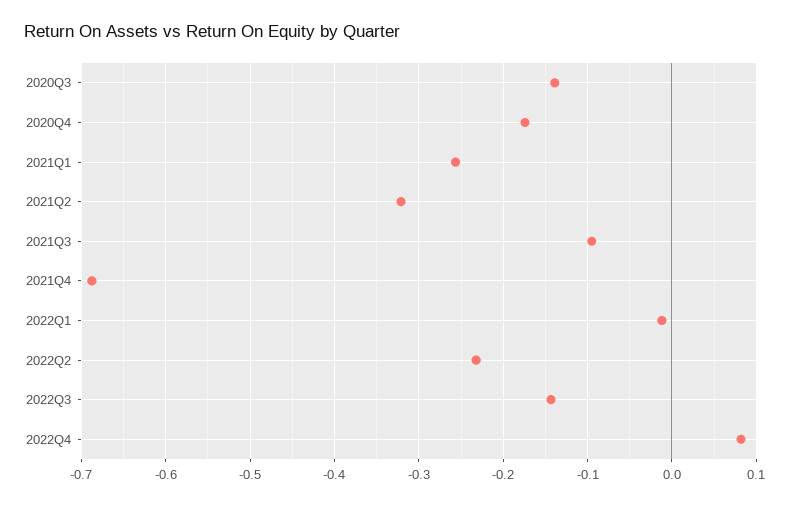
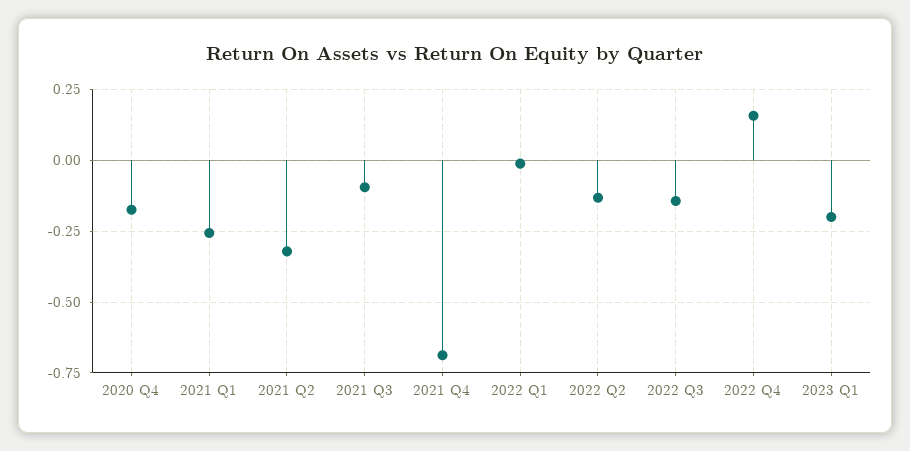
2020Q3: -0.14 -> none
2022Q2: -0.23 -> -0.125
2022Q4: 0.08 -> 0.15
2023 Q1: none -> -0.2

